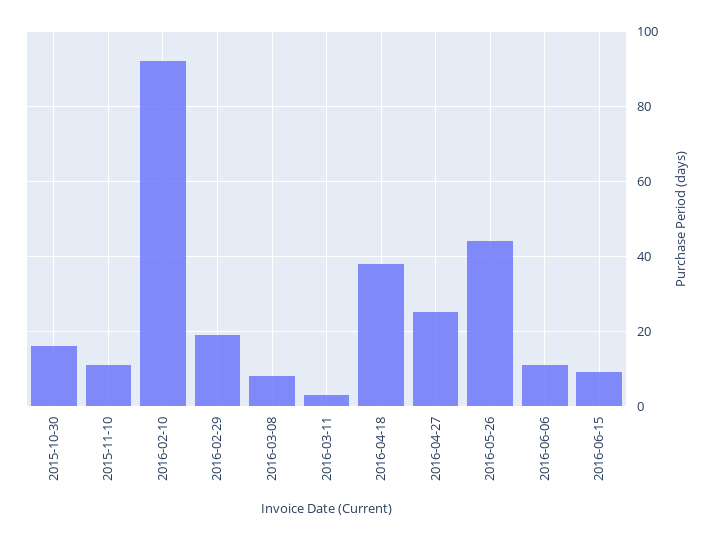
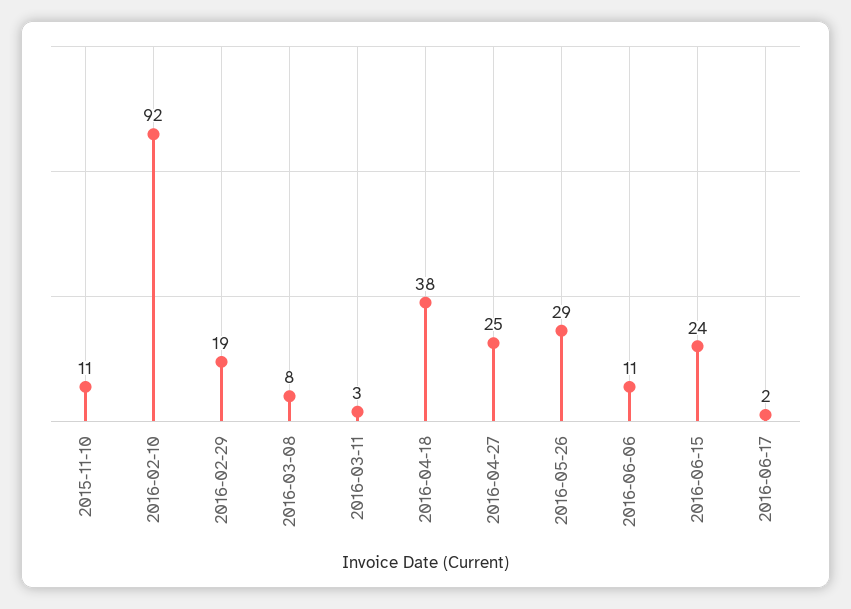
2015-10-30: 15 -> none
2016-05-26: 45 -> 29
2016-06-15: 10 -> 24
2016-06-17: none -> 2

